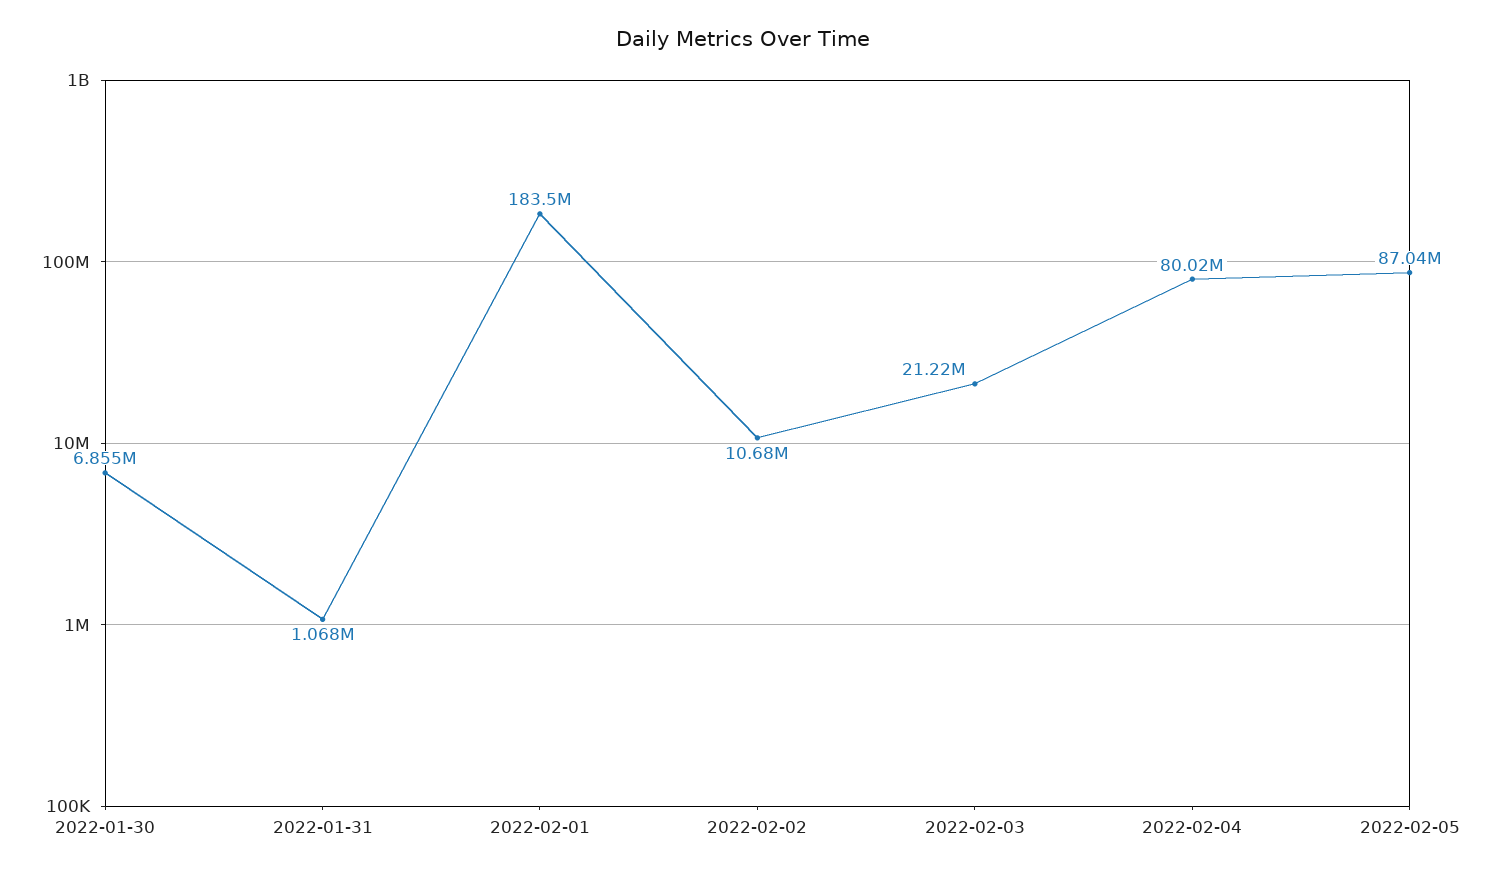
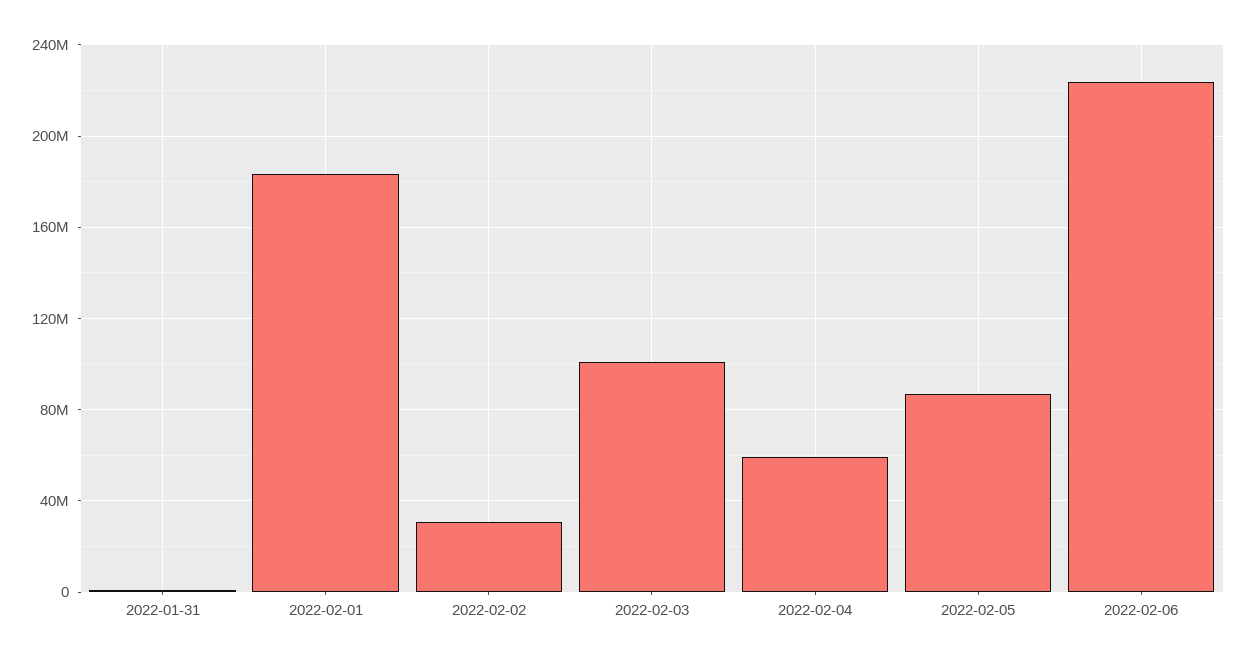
2022-01-30: 6855000 -> none
2022-02-02: 10680000 -> 30000000
2022-02-03: 21220000 -> 100000000
2022-02-04: 80020000 -> 60000000
2022-02-06: none -> 225000000

